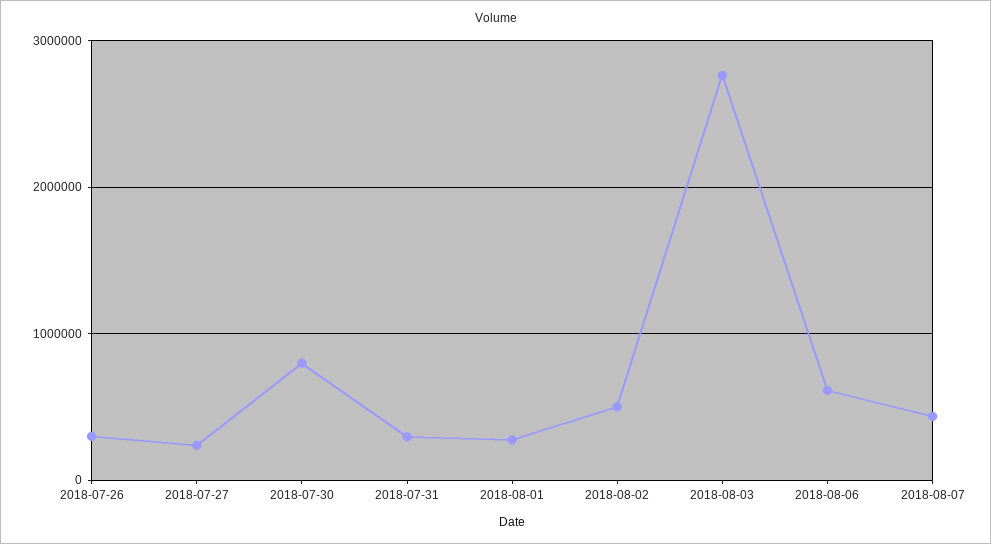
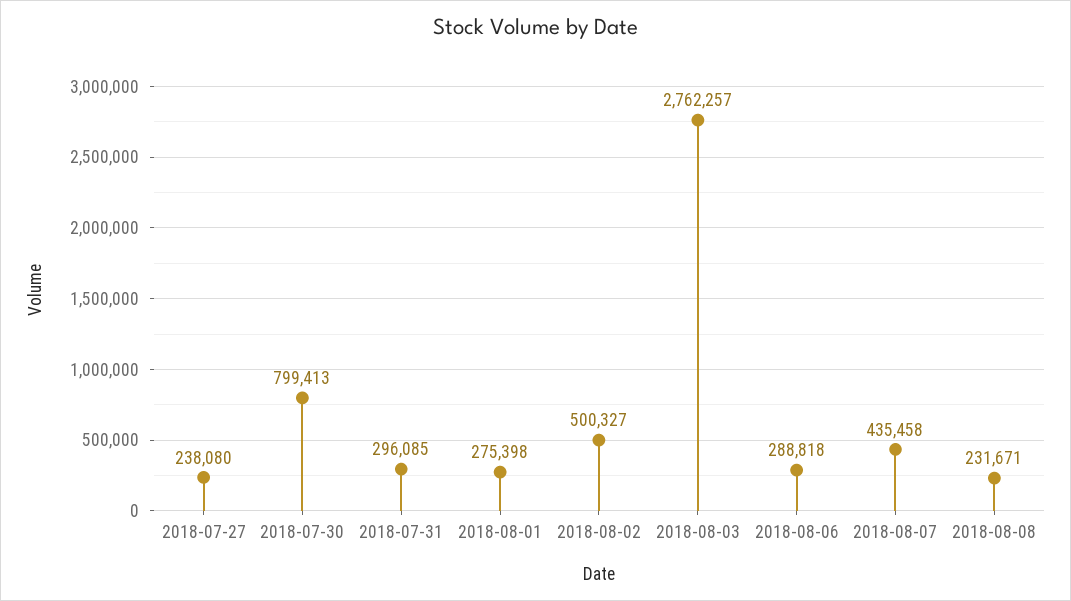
2018-07-26: 300000 -> none
2018-08-06: 600000 -> 288818
2018-08-08: none -> 231671

